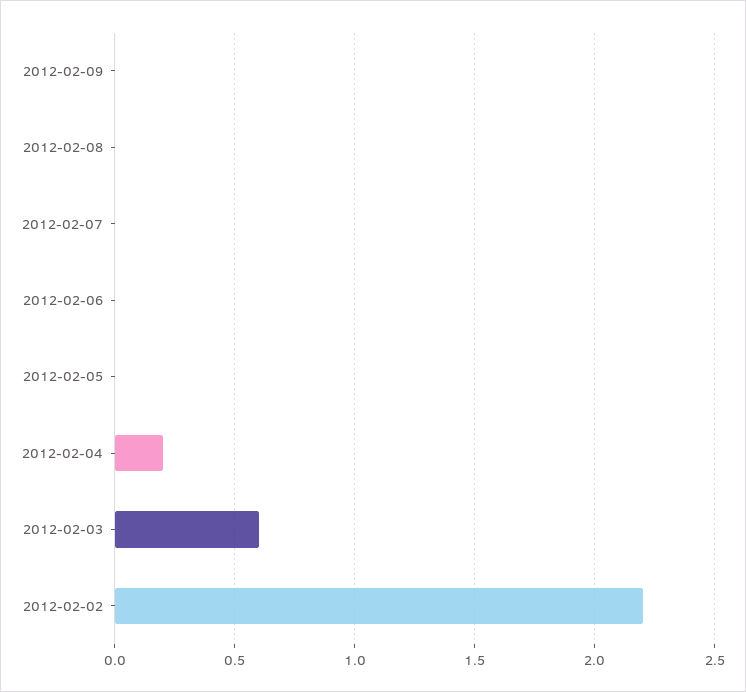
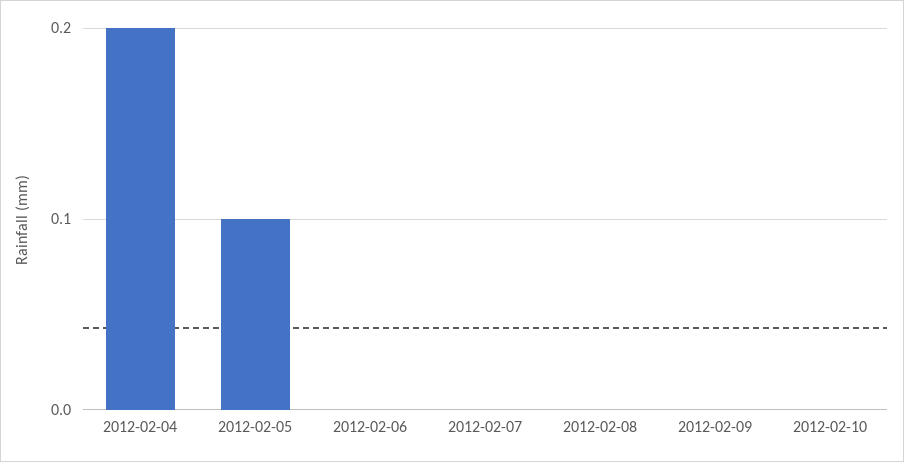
2012-02-05: 0 -> 0.1
2012-02-03: 0.6 -> none
2012-02-02: 2.2 -> none
2012-02-10: none -> 0

